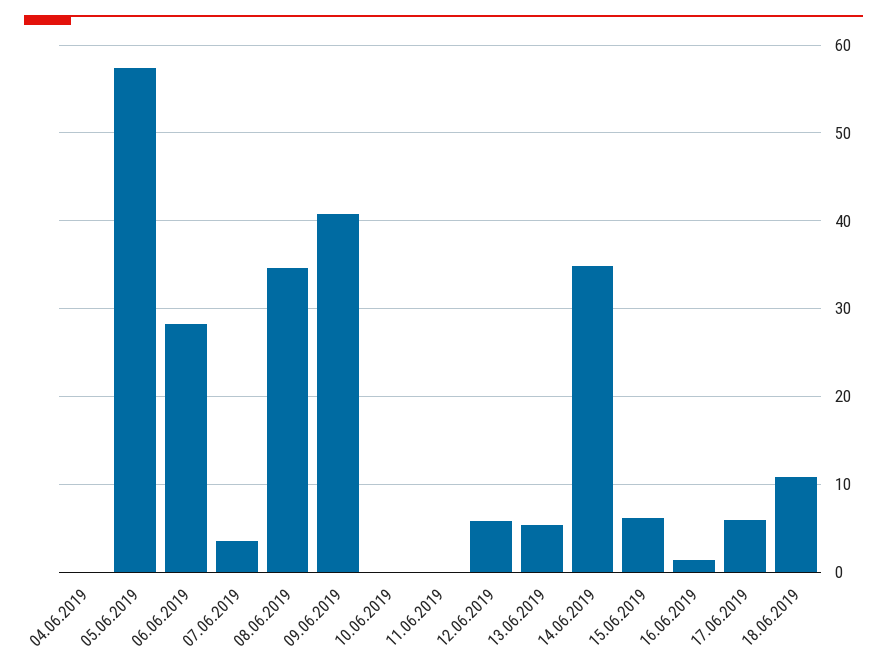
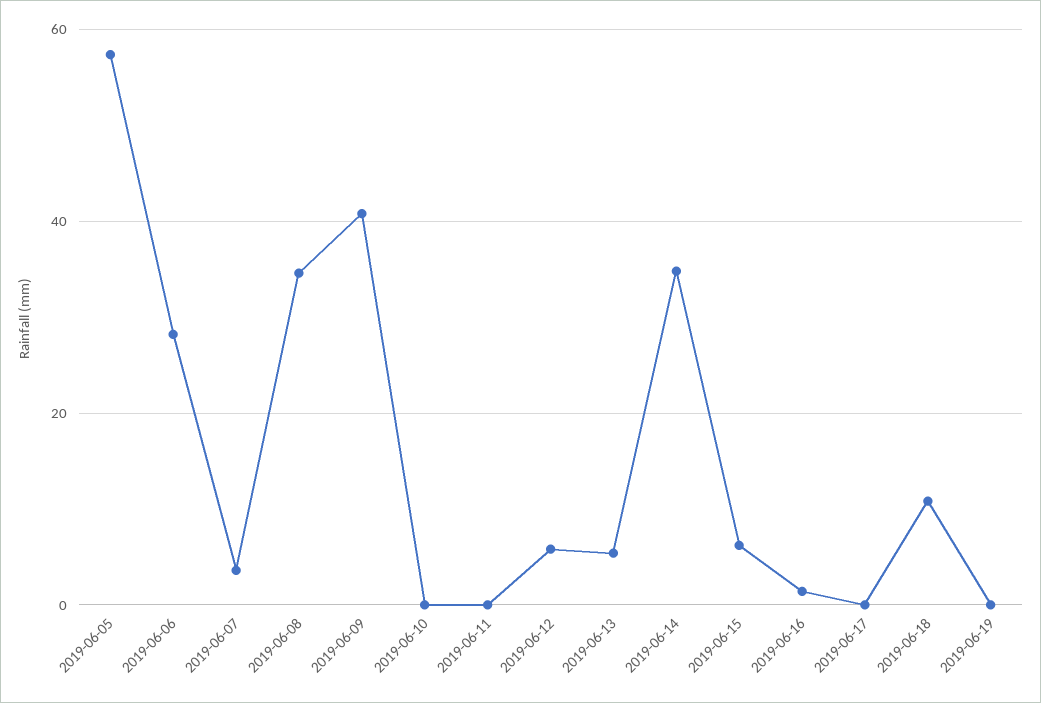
04.06.2019: 0 -> none
17.06.2019: 6 -> 0
2019-06-19: none -> 0

